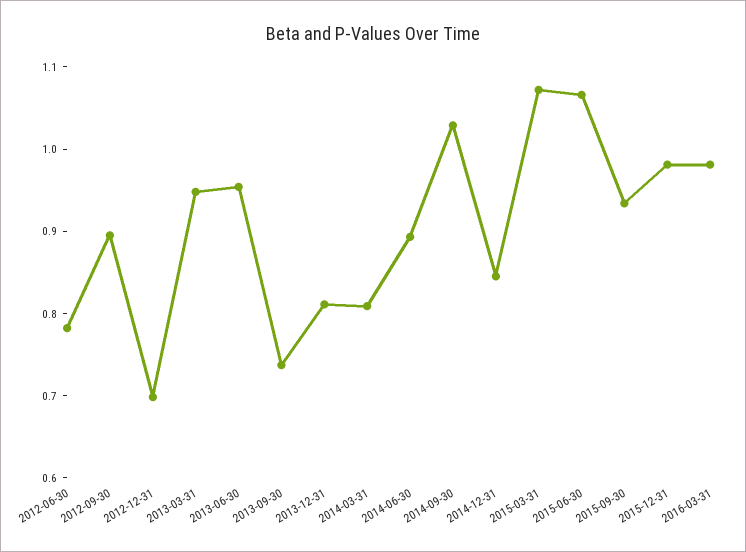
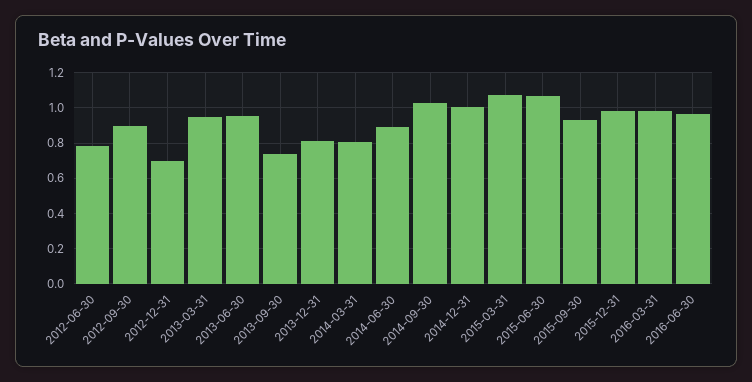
2014-12-31: 0.84 -> 1
2016-06-30: none -> 0.95

